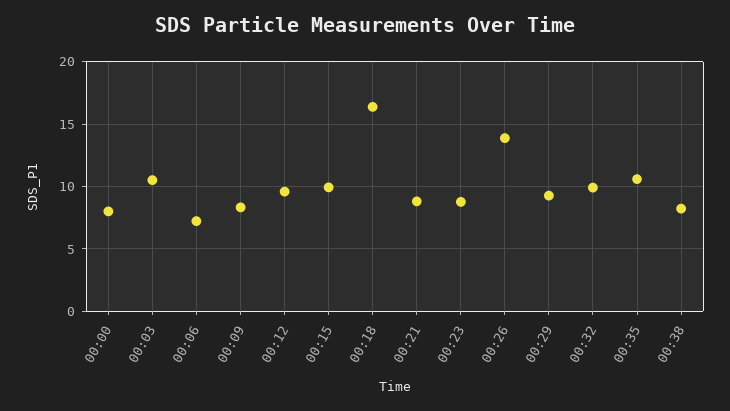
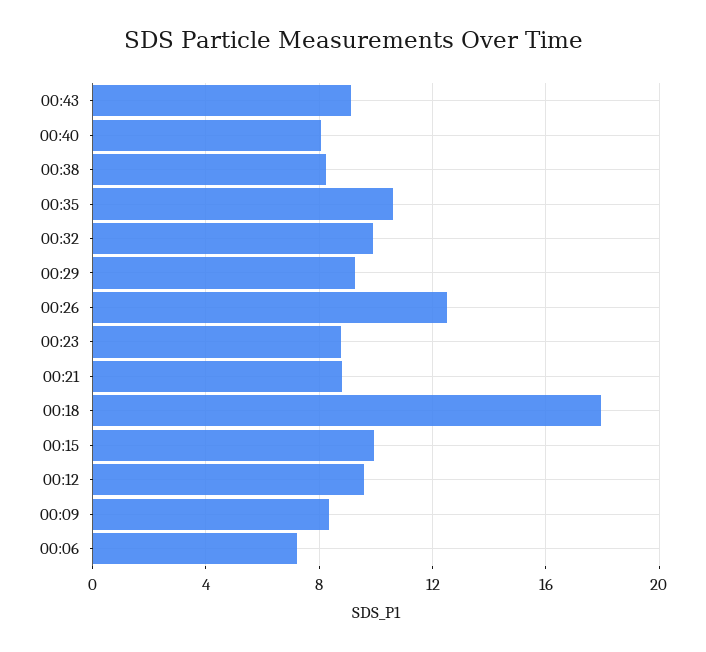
00:00: 8 -> none
00:03: 10.5 -> none
00:18: 16.5 -> 18
00:26: 14 -> 12.5
00:43: none -> 9
00:40: none -> 8

